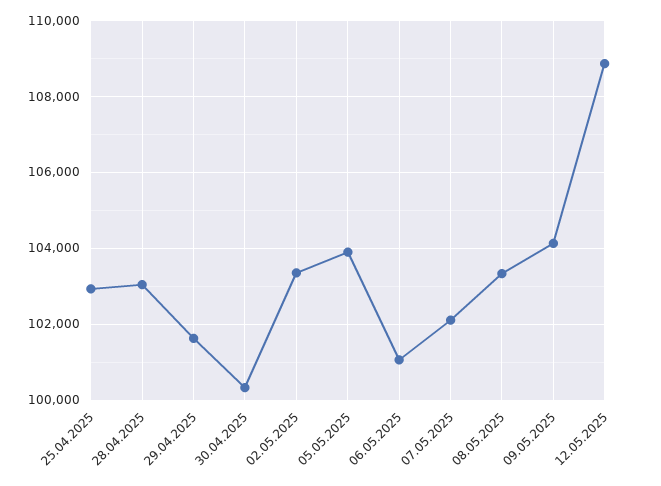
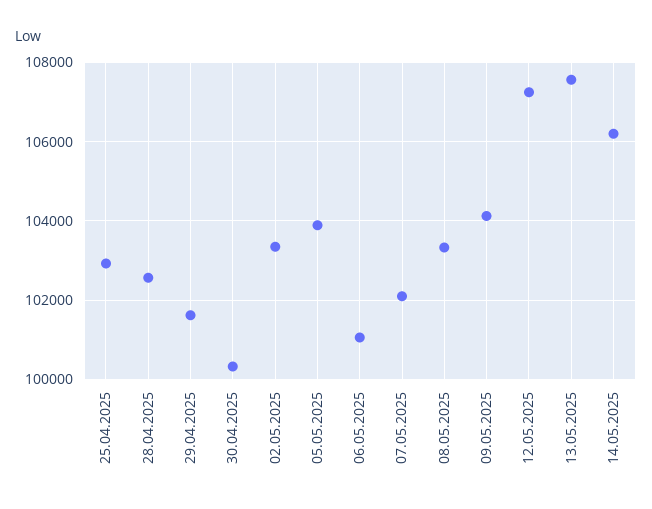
28.04.2025: 103000 -> 102600
12.05.2025: 108800 -> 107200
13.05.2025: none -> 107600
14.05.2025: none -> 106200

